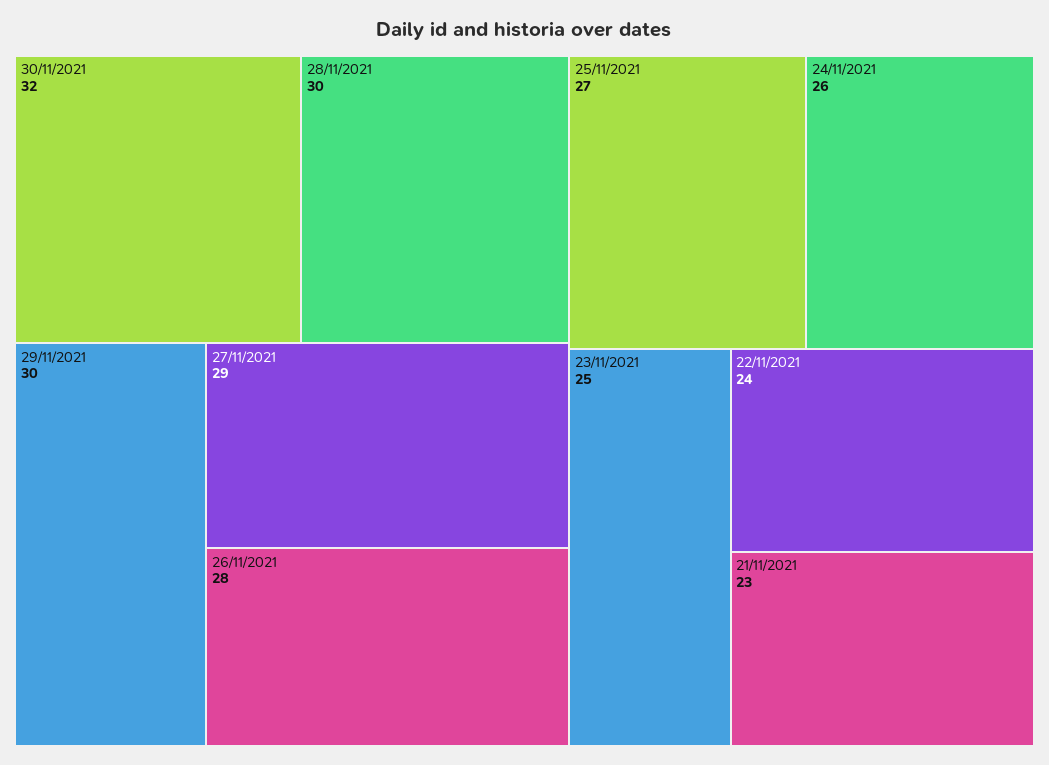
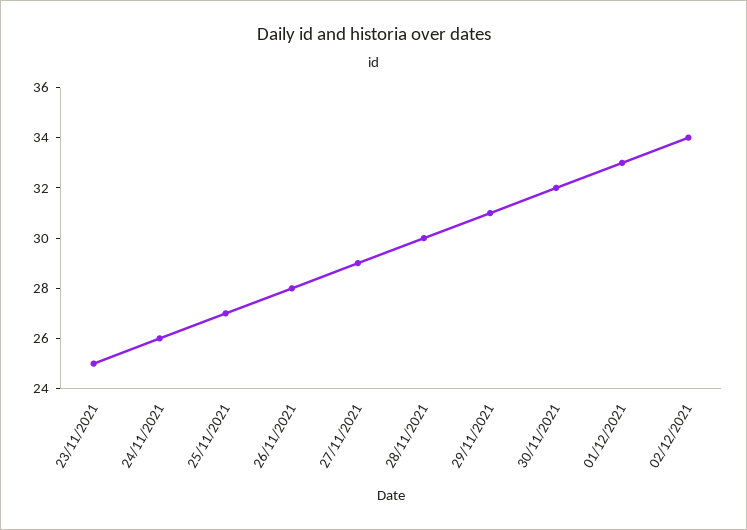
29/11/2021: 30 -> 31
22/11/2021: 24 -> none
21/11/2021: 23 -> none
01/12/2021: none -> 33
02/12/2021: none -> 34

